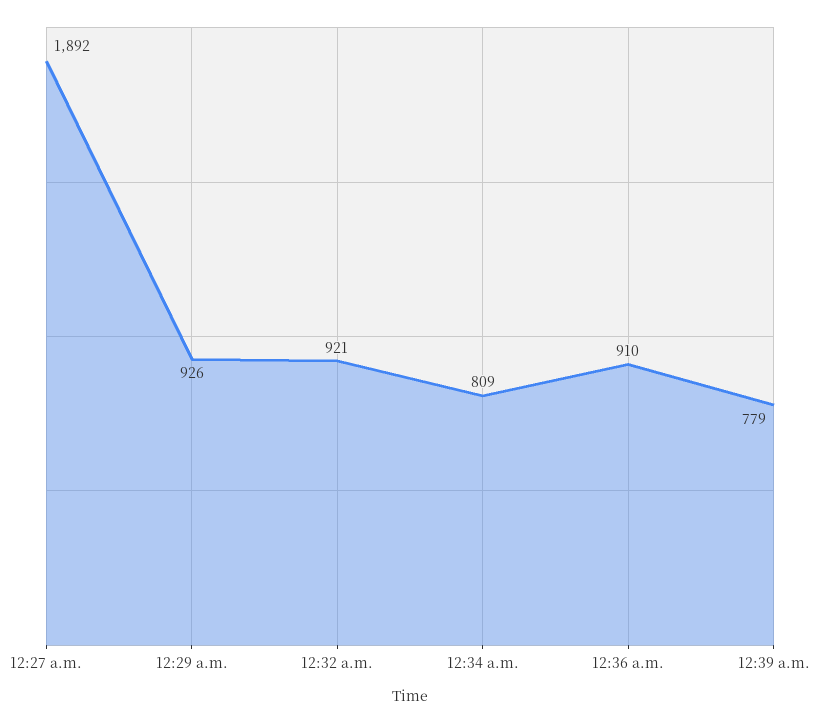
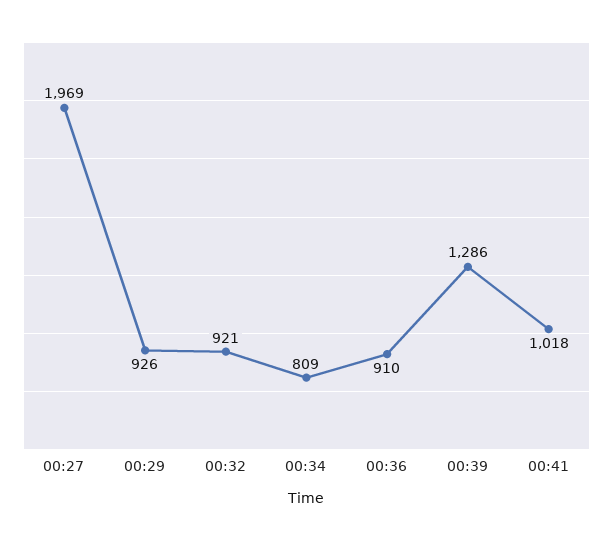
12:27 a.m.: 1892 -> 1969
12:39 a.m.: 779 -> 1286
00:41: none -> 1018

